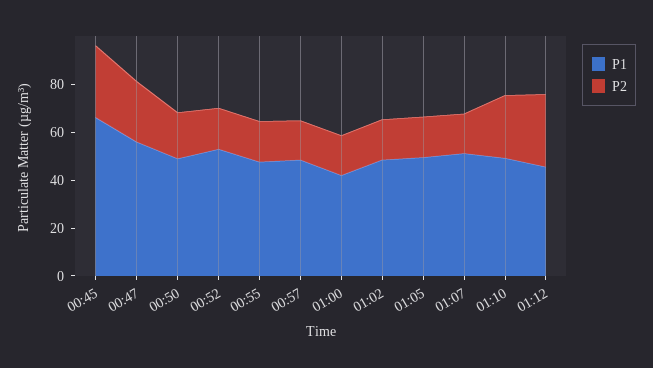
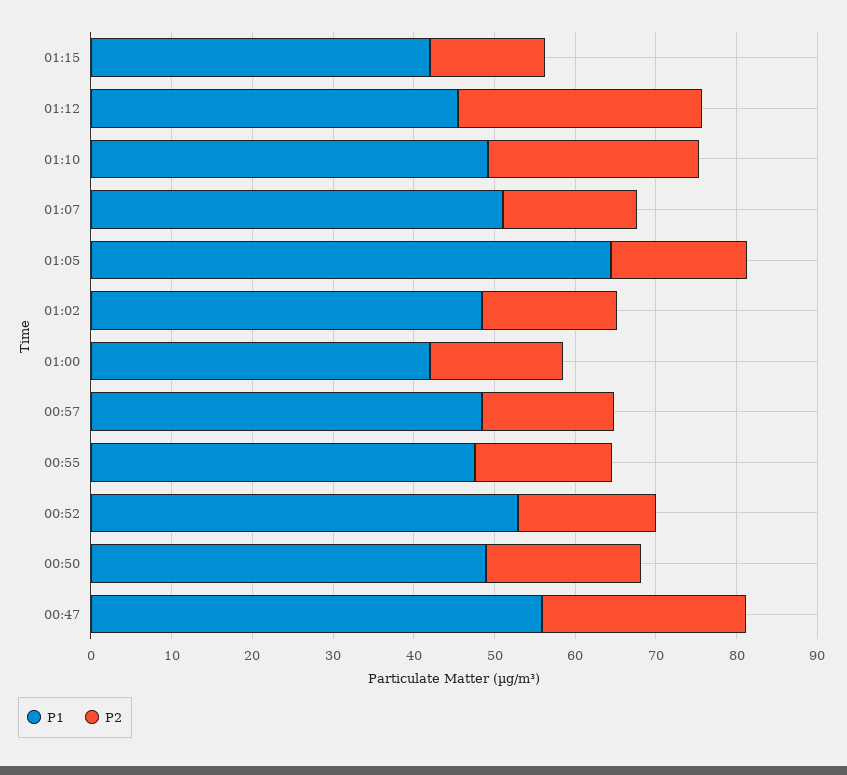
P1, 00:45: 65 -> none
P2, 00:45: 30 -> none
P1, 01:05: 50 -> 64
P1, 01:15: none -> 42
P2, 01:15: none -> 14

